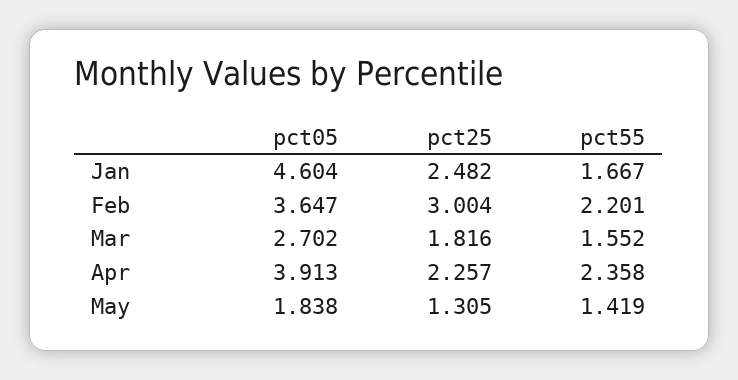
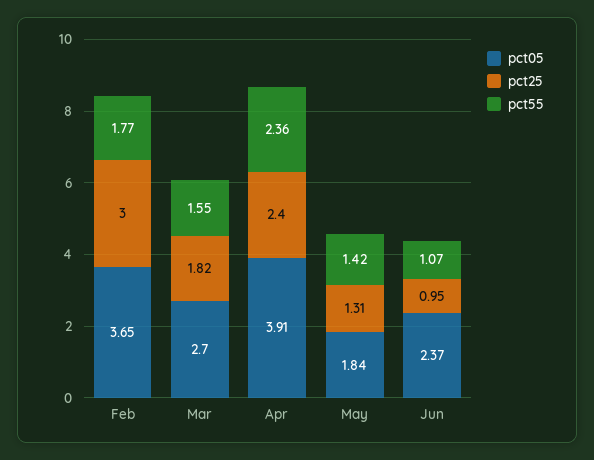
pct05, Jan: 4.604 -> none
pct25, Jan: 2.482 -> none
pct55, Jan: 1.667 -> none
pct55, Feb: 2.201 -> 1.77
pct25, Apr: 2.257 -> 2.4
pct05, Jun: none -> 2.37
pct25, Jun: none -> 0.95
pct55, Jun: none -> 1.07

